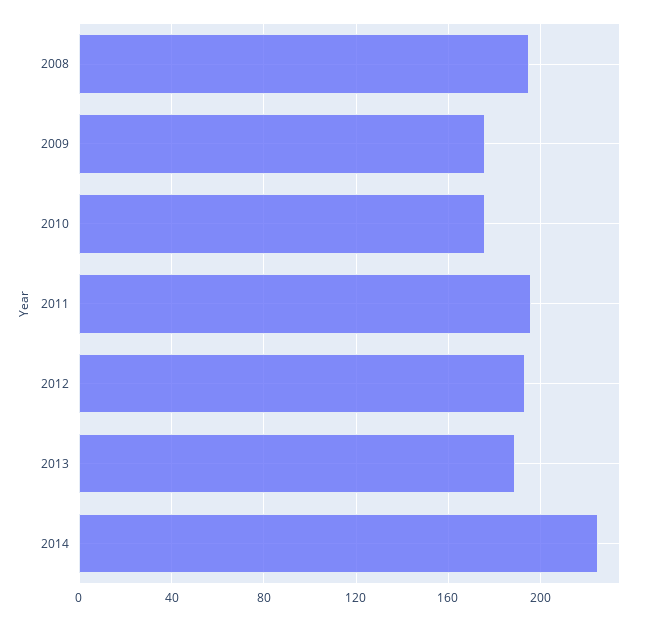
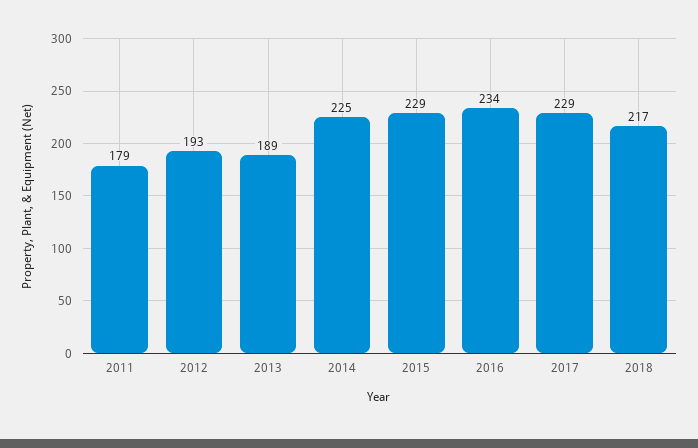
2008: 195 -> none
2009: 175 -> none
2010: 175 -> none
2011: 195 -> 179
2015: none -> 229
2016: none -> 234
2017: none -> 229
2018: none -> 217

